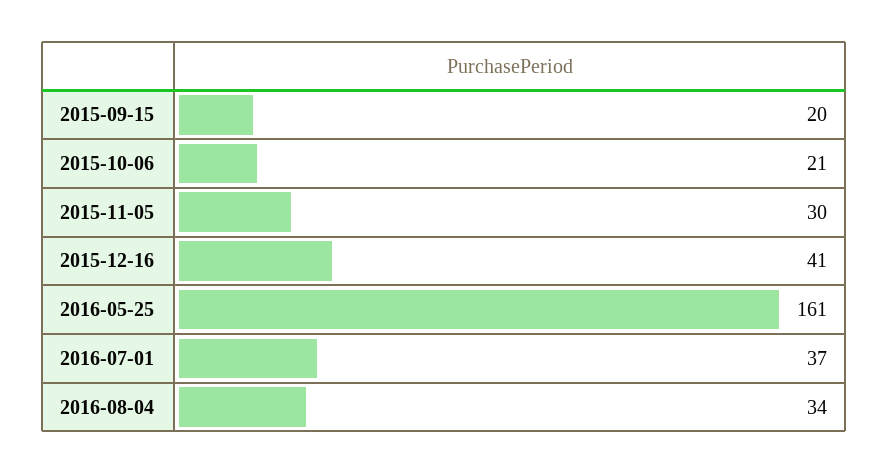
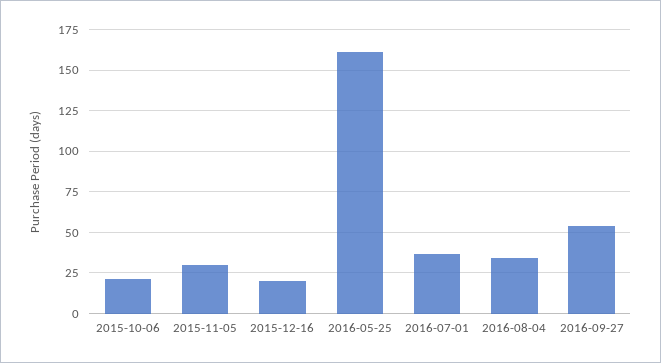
2015-09-15: 20 -> none
2015-12-16: 41 -> 20
2016-09-27: none -> 55

